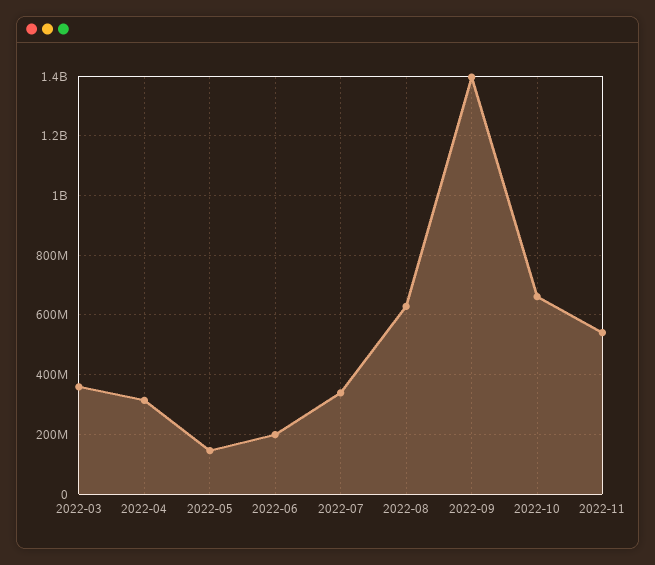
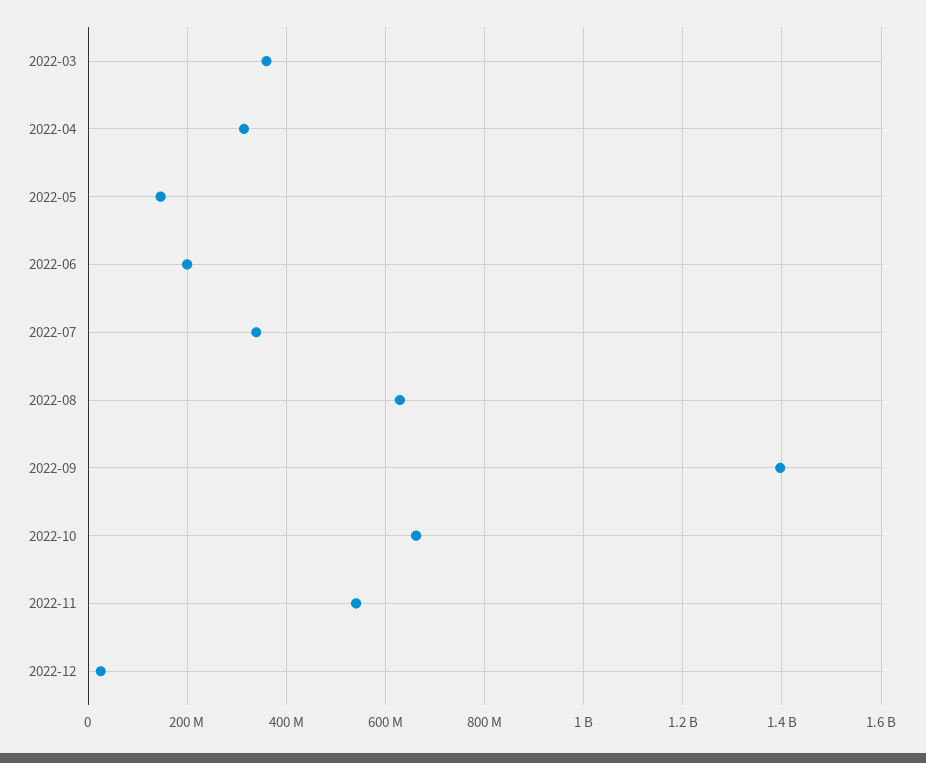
2022-12: none -> 20000000

